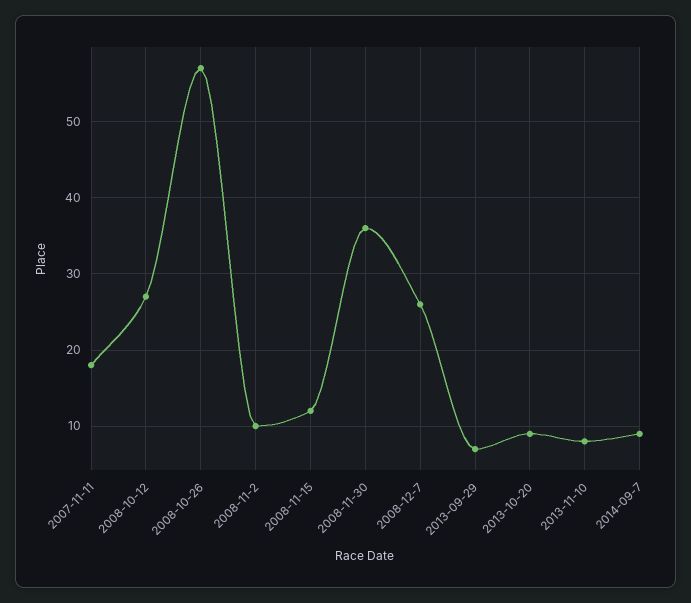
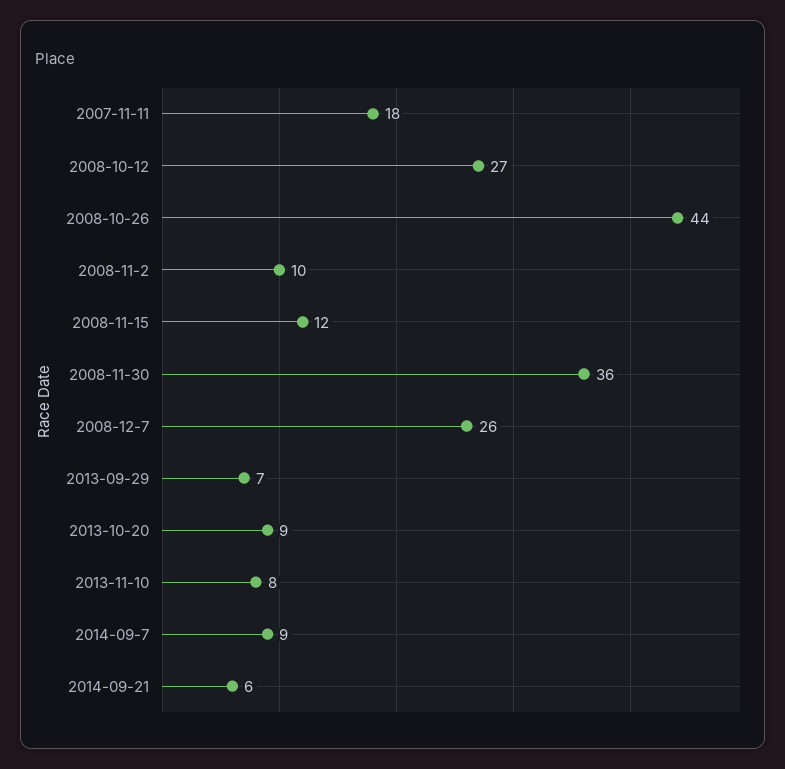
2008-10-26: 57 -> 44
2014-09-21: none -> 6

